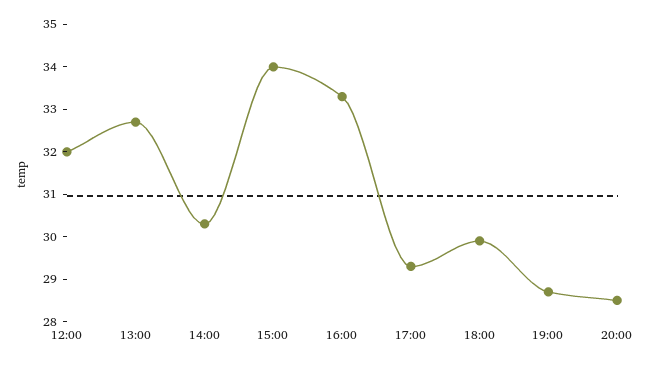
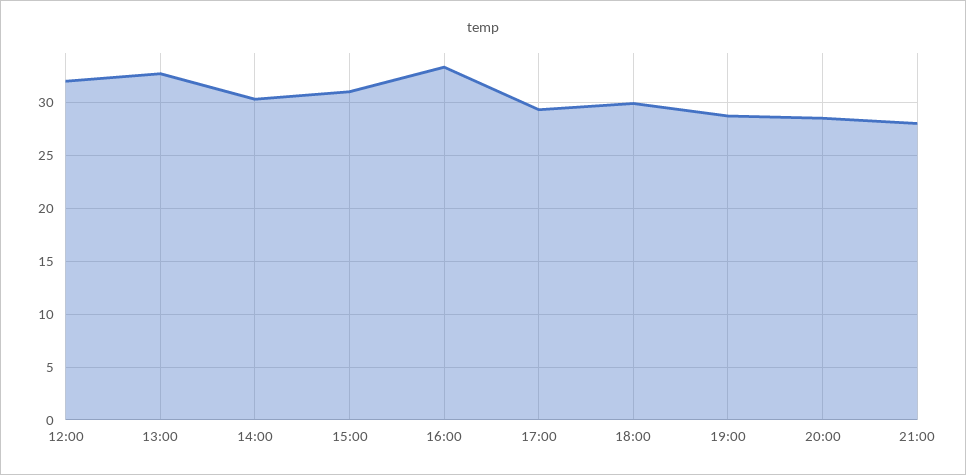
15:00: 34 -> 31
21:00: none -> 28

